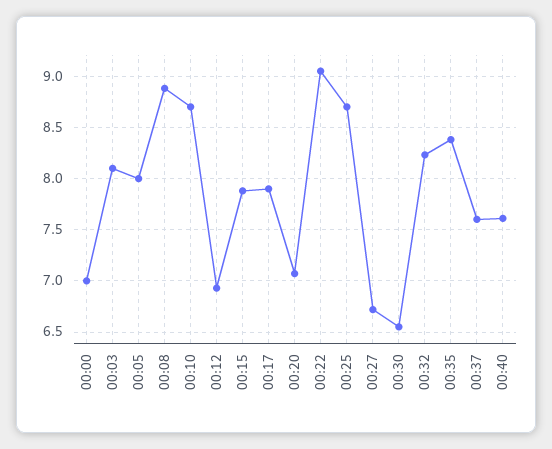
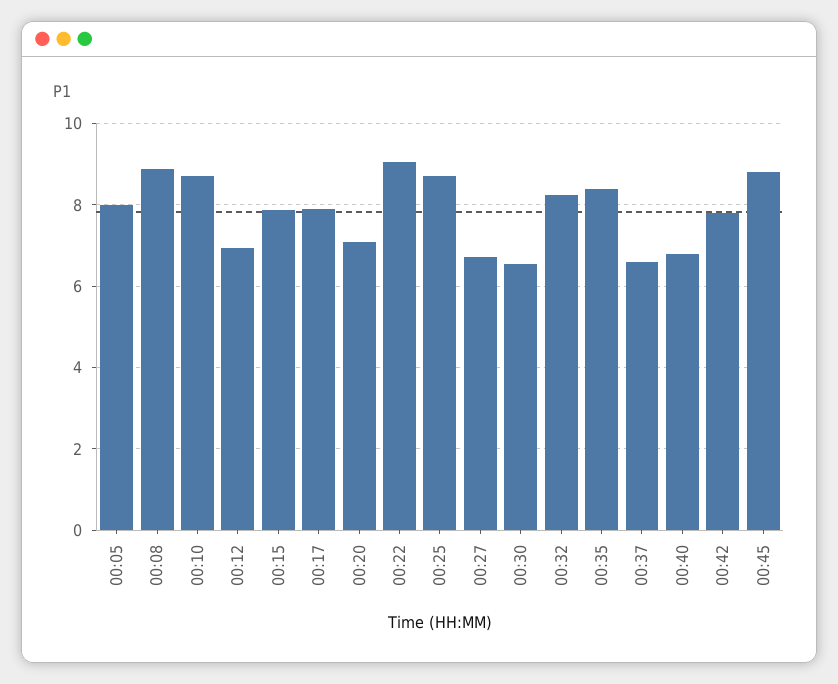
00:00: 7 -> none
00:03: 8.1 -> none
00:37: 7.6 -> 6.6
00:40: 7.6 -> 6.8
00:42: none -> 7.8
00:45: none -> 8.8

